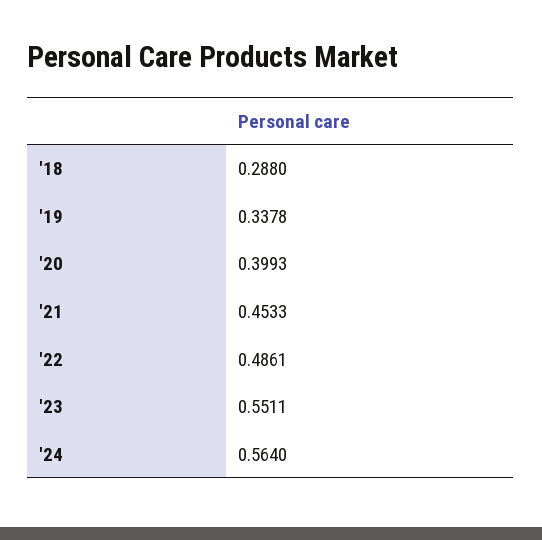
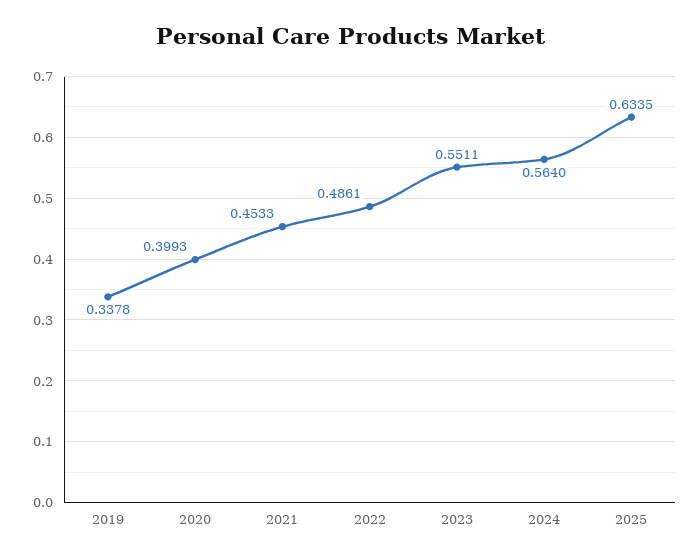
'18: 0.288 -> none
2025: none -> 0.6335

